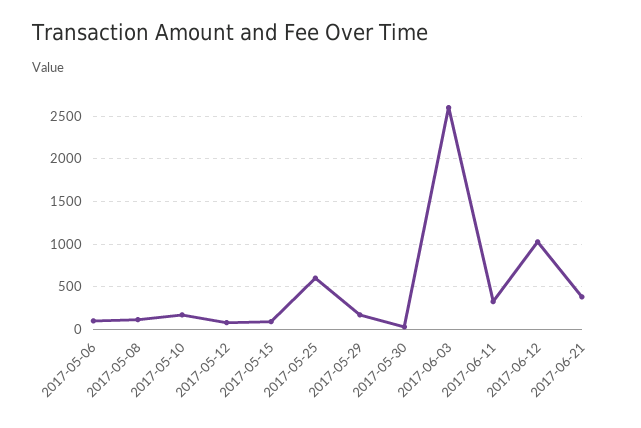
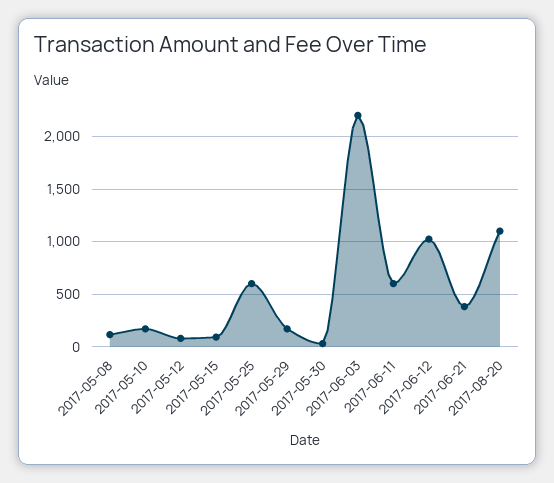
2017-05-06: 100 -> none
2017-06-03: 2600 -> 2200
2017-06-11: 300 -> 600
2017-08-20: none -> 1100

